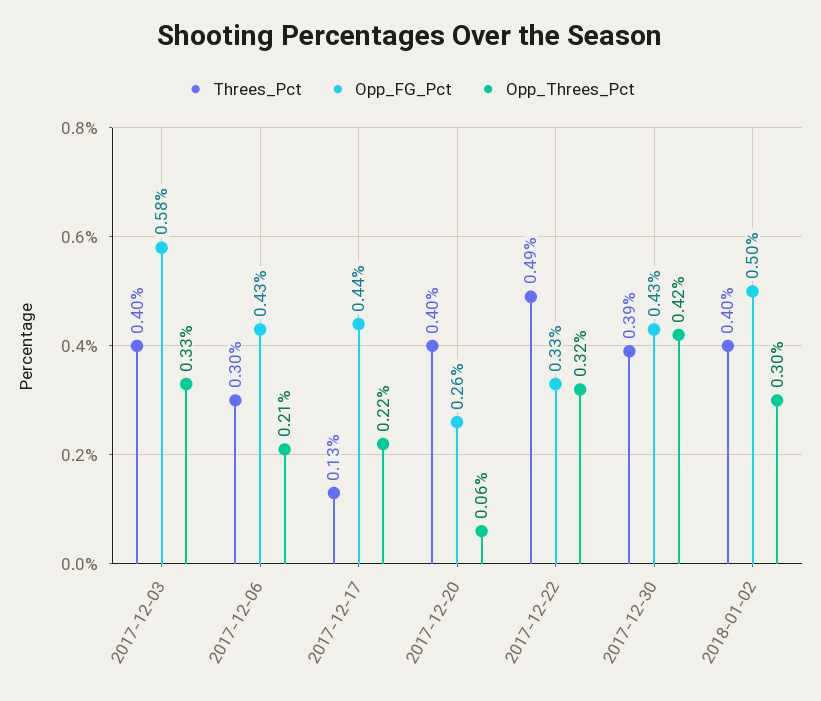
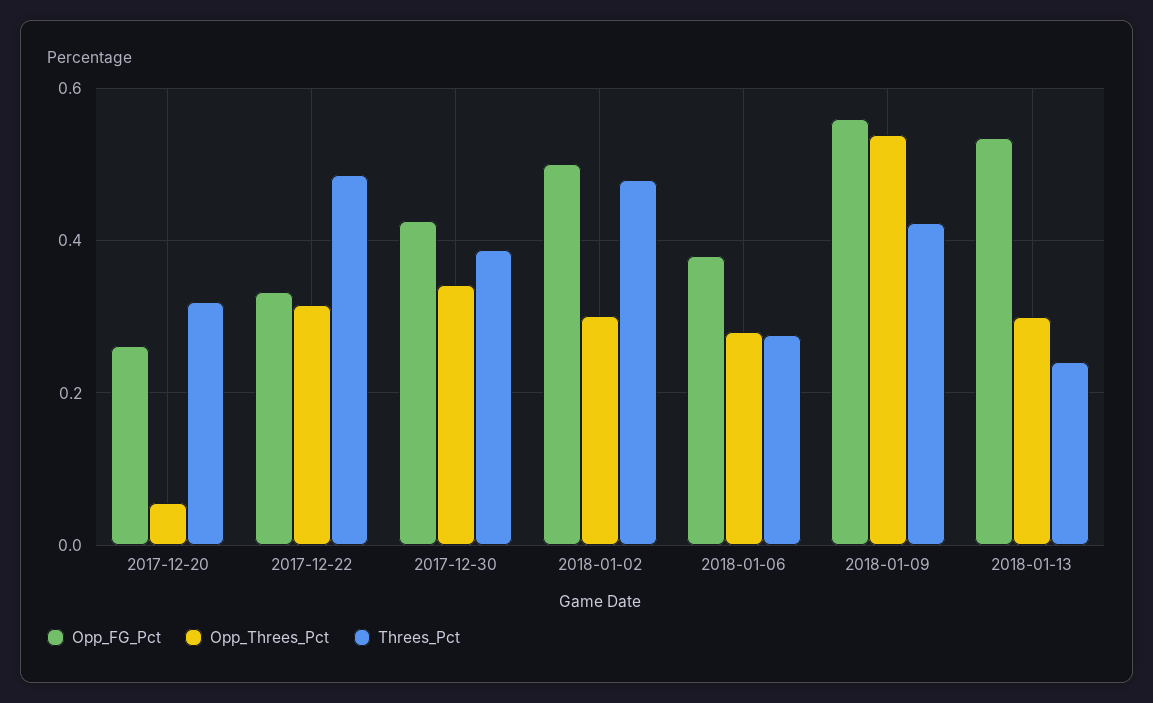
Threes_Pct, 2017-12-03: 0.4 -> none
Opp_FG_Pct, 2017-12-03: 0.58 -> none
Opp_Threes_Pct, 2017-12-03: 0.33 -> none
Threes_Pct, 2017-12-06: 0.3 -> none
Opp_FG_Pct, 2017-12-06: 0.43 -> none
Opp_Threes_Pct, 2017-12-06: 0.21 -> none
Threes_Pct, 2017-12-17: 0.13 -> none
Opp_FG_Pct, 2017-12-17: 0.44 -> none
Opp_Threes_Pct, 2017-12-17: 0.22 -> none
Threes_Pct, 2017-12-20: 0.4 -> 0.32
Opp_Threes_Pct, 2017-12-30: 0.42 -> 0.34
Threes_Pct, 2018-01-02: 0.4 -> 0.48
Opp_FG_Pct, 2018-01-06: none -> 0.38
Opp_Threes_Pct, 2018-01-06: none -> 0.28
Threes_Pct, 2018-01-06: none -> 0.28
Opp_FG_Pct, 2018-01-09: none -> 0.56
Opp_Threes_Pct, 2018-01-09: none -> 0.54
Threes_Pct, 2018-01-09: none -> 0.42
Opp_FG_Pct, 2018-01-13: none -> 0.54
Opp_Threes_Pct, 2018-01-13: none -> 0.3
Threes_Pct, 2018-01-13: none -> 0.24

